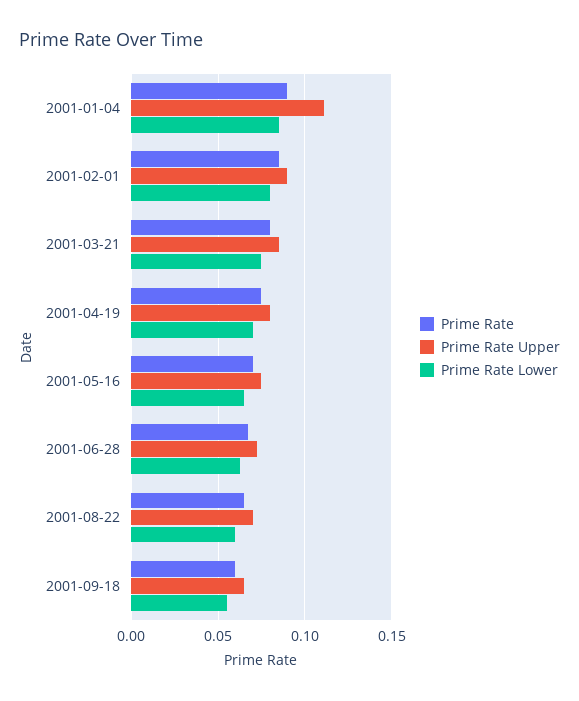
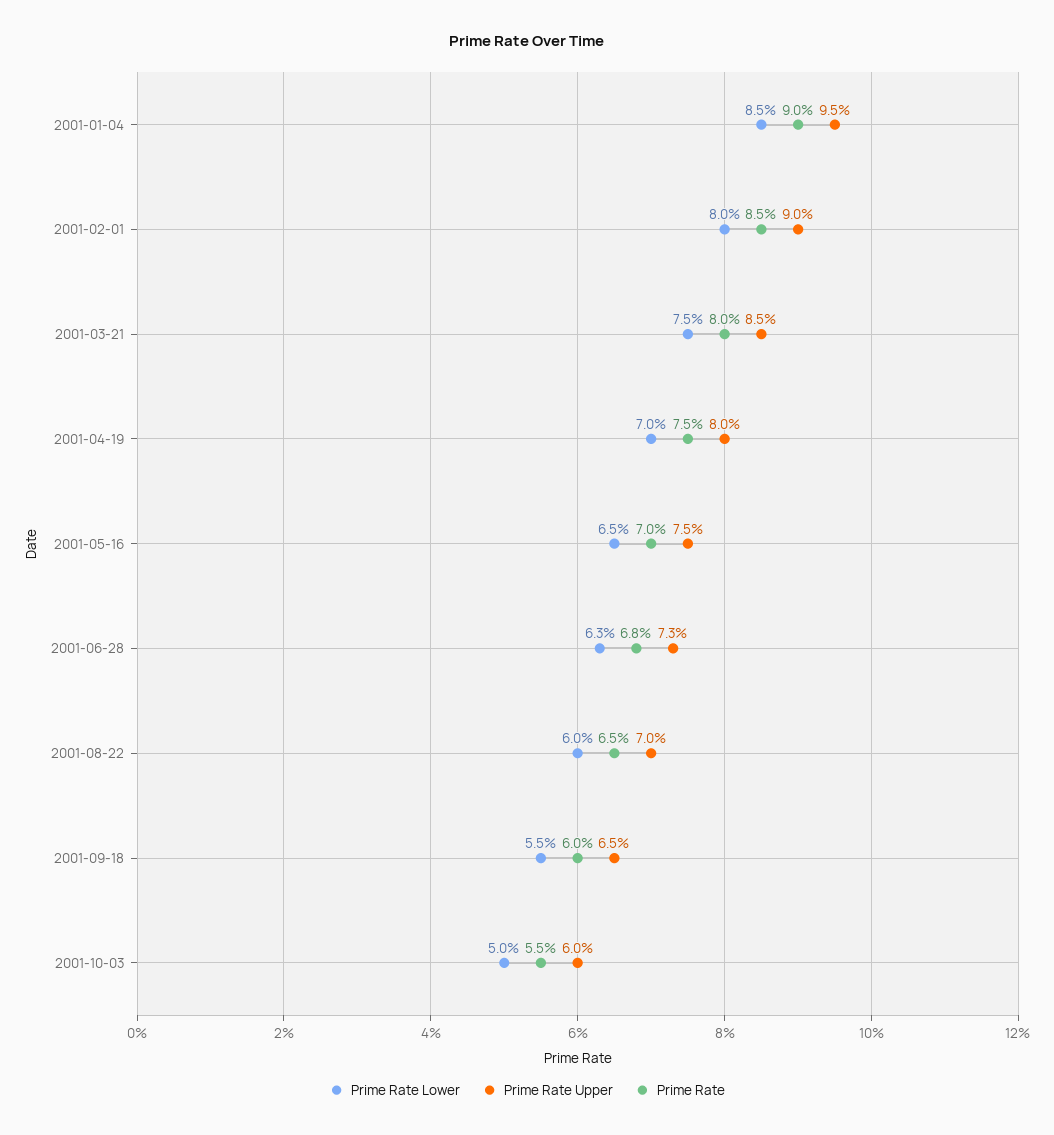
Prime Rate Upper, 2001-01-04: 0.11 -> 0.095
Prime Rate Lower, 2001-10-03: none -> 0.05
Prime Rate Upper, 2001-10-03: none -> 0.06
Prime Rate, 2001-10-03: none -> 0.055

